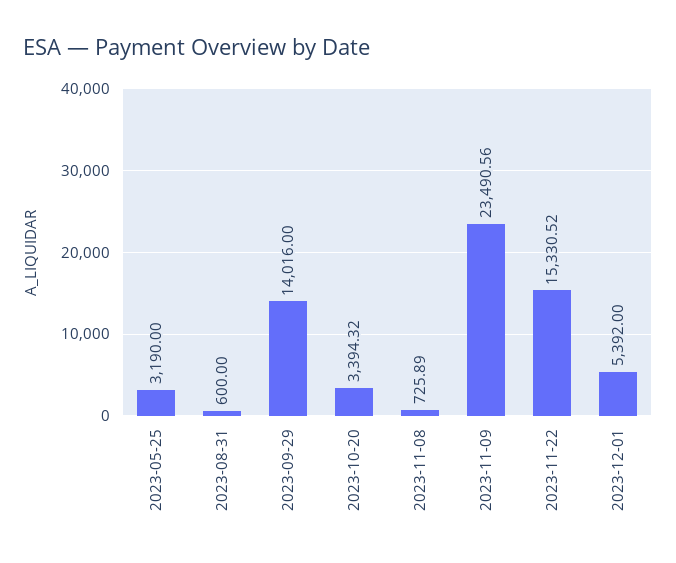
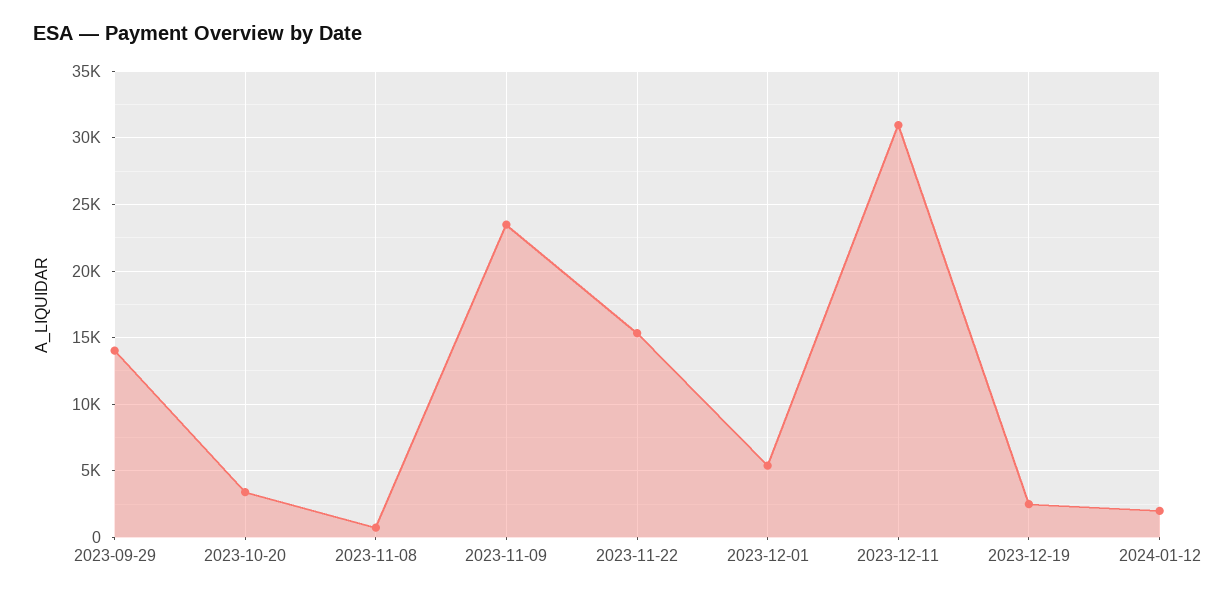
2023-05-25: 3190 -> none
2023-08-31: 600 -> none
2023-12-11: none -> 31000
2023-12-19: none -> 2500
2024-01-12: none -> 2000

